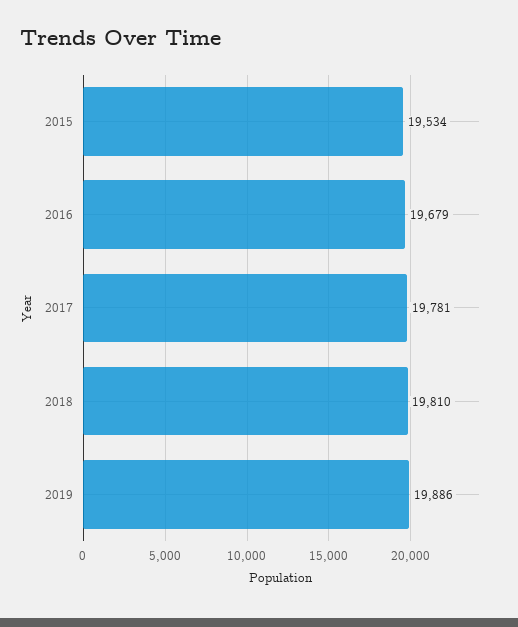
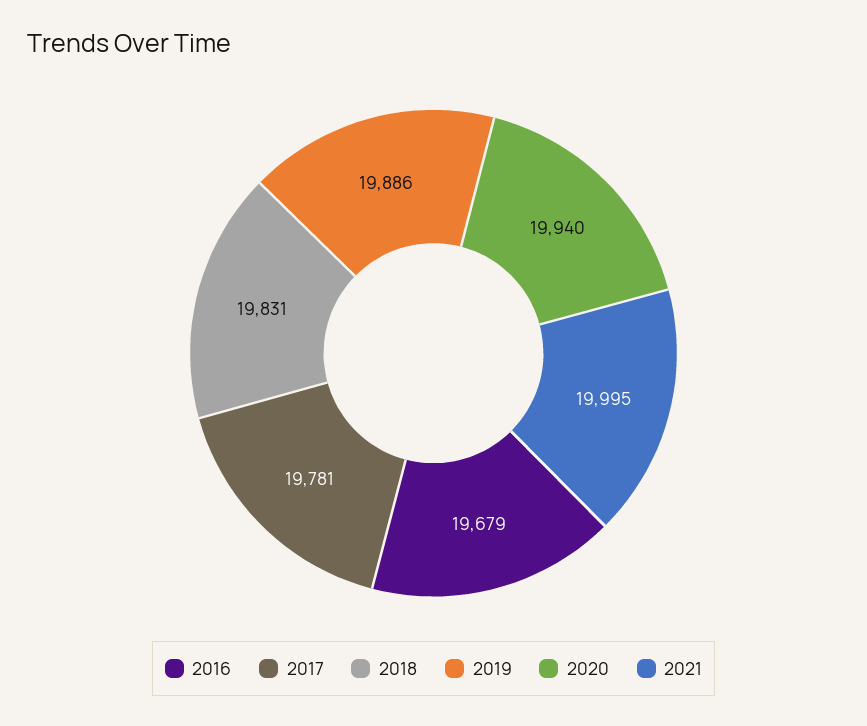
2015: 19534 -> none
2018: 19810 -> 19831
2020: none -> 19940
2021: none -> 19995

